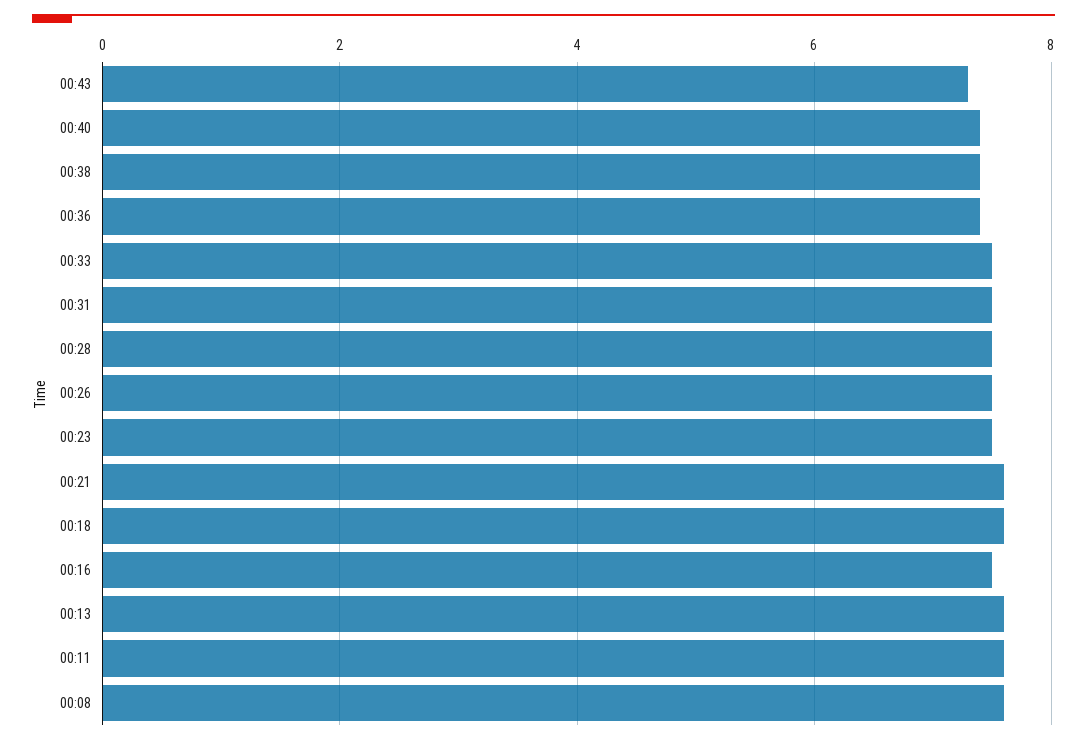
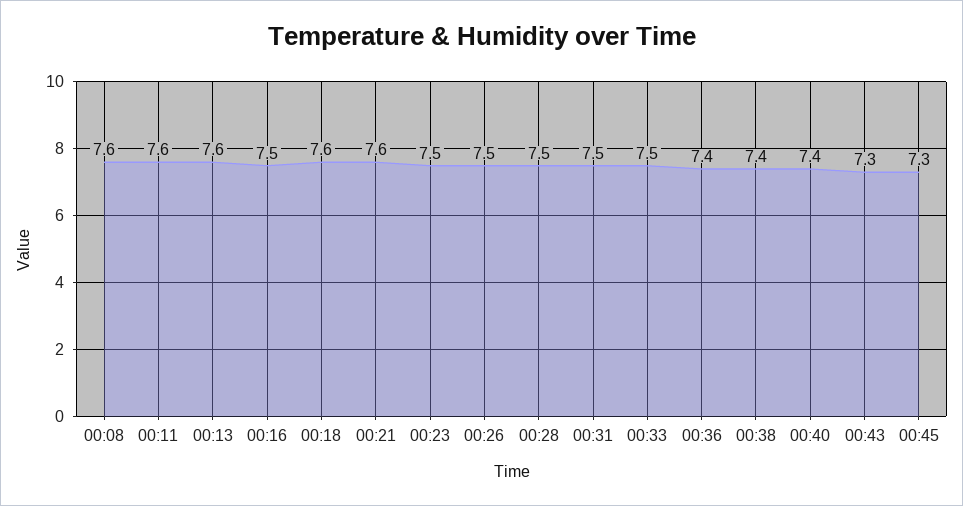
00:45: none -> 7.3

